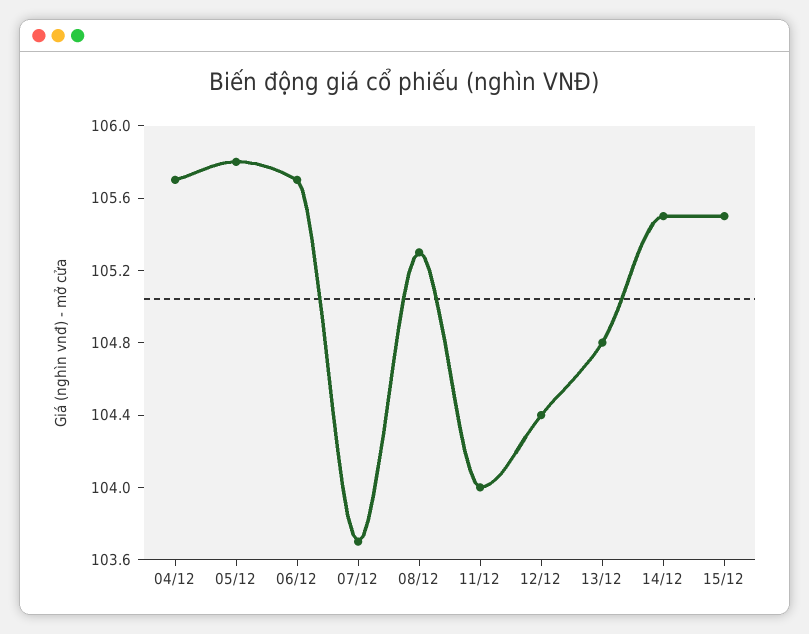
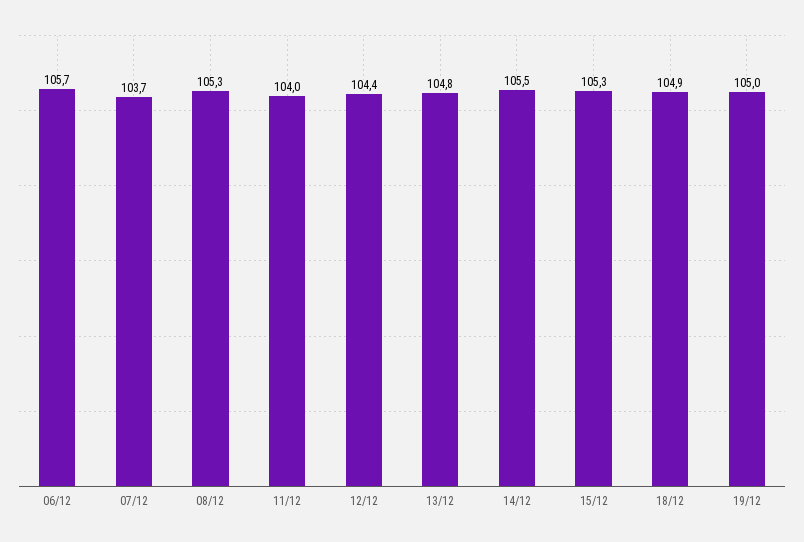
04/12: 105.7 -> none
05/12: 105.8 -> none
15/12: 105.5 -> 105.3
18/12: none -> 104.9
19/12: none -> 105

